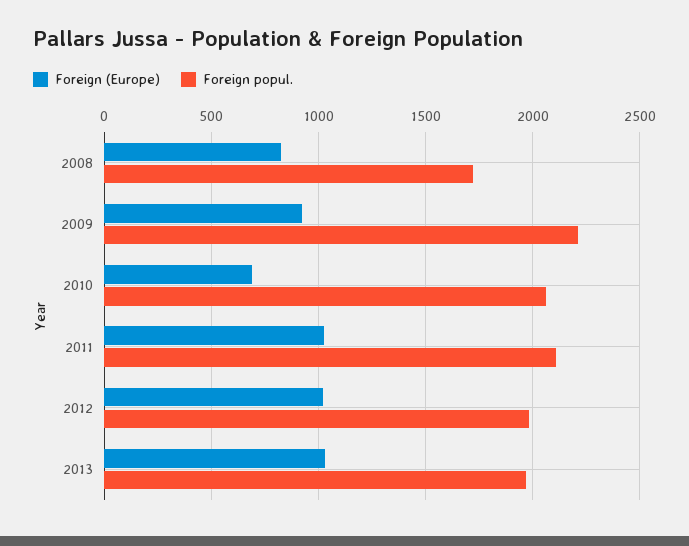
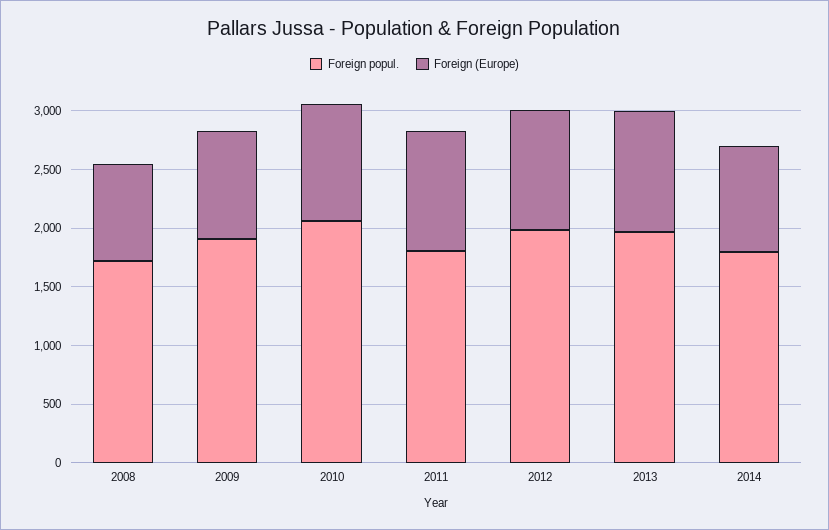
Foreign popul., 2009: 2200 -> 1900
Foreign (Europe), 2010: 700 -> 1000
Foreign popul., 2011: 2100 -> 1800
Foreign popul., 2014: none -> 1800
Foreign (Europe), 2014: none -> 900

